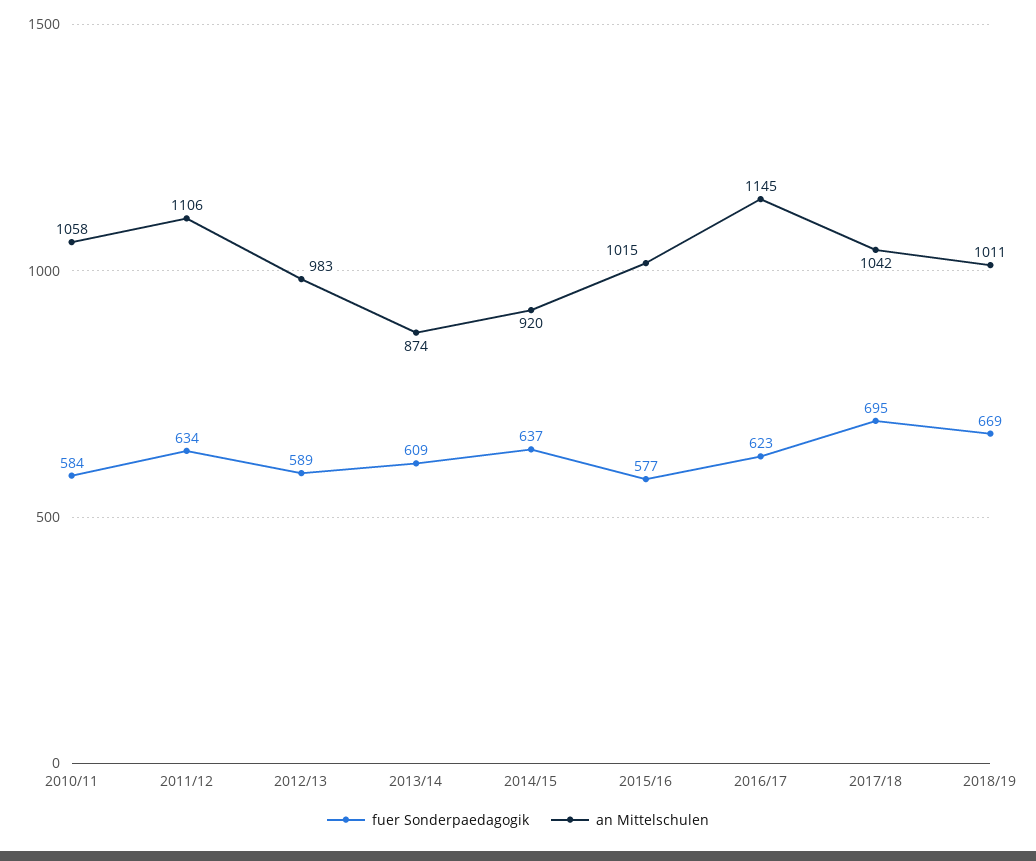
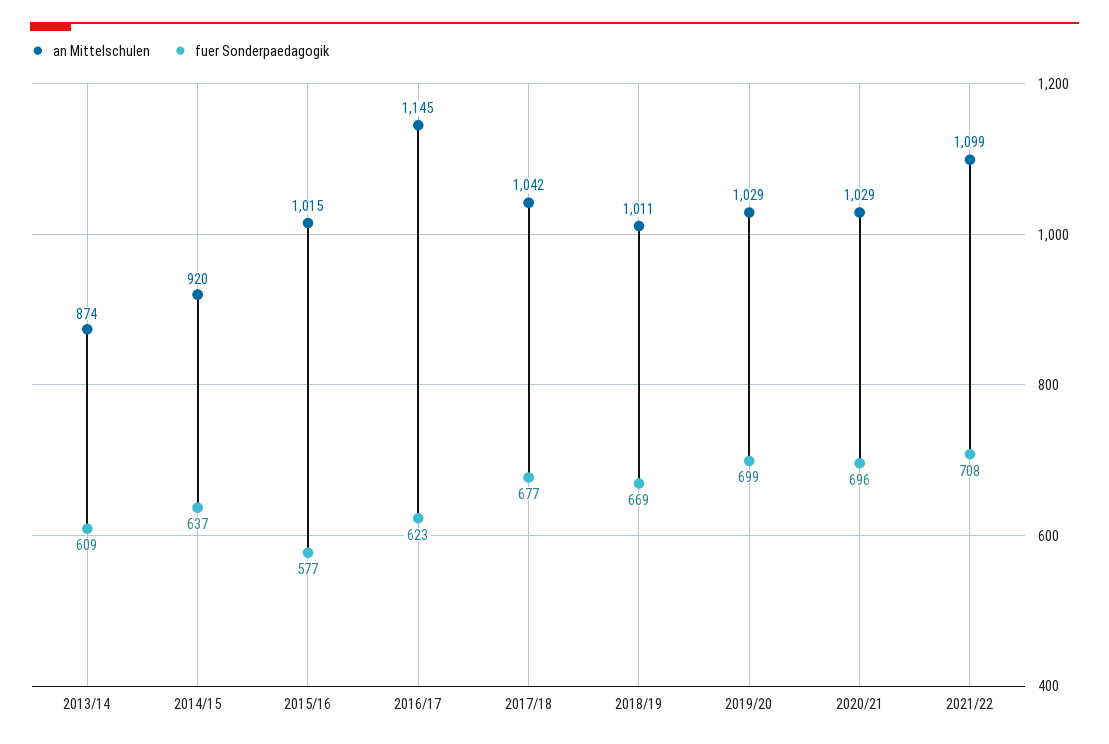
fuer Sonderpaedagogik, 2010/11: 584 -> none
an Mittelschulen, 2010/11: 1058 -> none
fuer Sonderpaedagogik, 2011/12: 634 -> none
an Mittelschulen, 2011/12: 1106 -> none
fuer Sonderpaedagogik, 2012/13: 589 -> none
an Mittelschulen, 2012/13: 983 -> none
fuer Sonderpaedagogik, 2017/18: 695 -> 677
an Mittelschulen, 2019/20: none -> 1029
fuer Sonderpaedagogik, 2019/20: none -> 699
an Mittelschulen, 2020/21: none -> 1029
fuer Sonderpaedagogik, 2020/21: none -> 696
an Mittelschulen, 2021/22: none -> 1099
fuer Sonderpaedagogik, 2021/22: none -> 708

